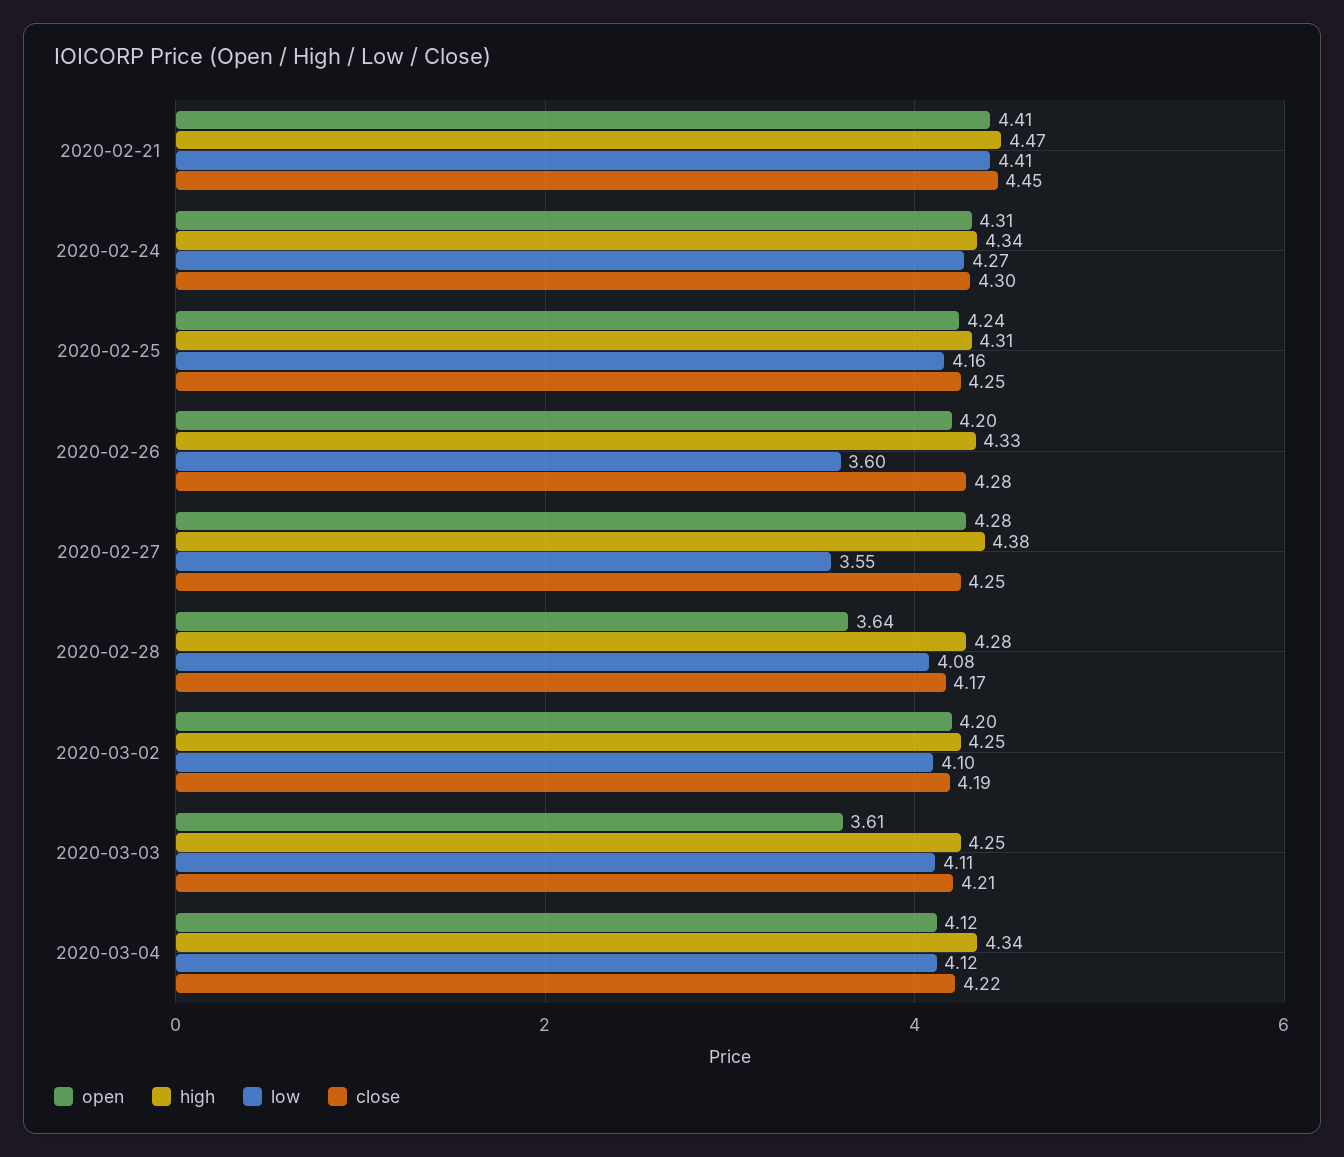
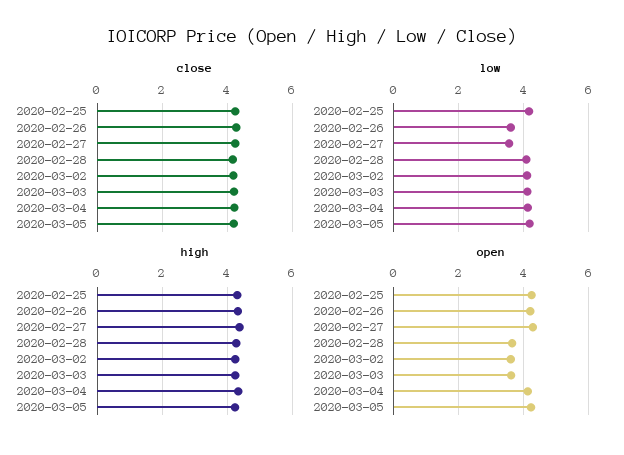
open, 2020-02-21: 4.41 -> none
high, 2020-02-21: 4.47 -> none
low, 2020-02-21: 4.41 -> none
close, 2020-02-21: 4.45 -> none
open, 2020-02-24: 4.31 -> none
high, 2020-02-24: 4.34 -> none
low, 2020-02-24: 4.27 -> none
close, 2020-02-24: 4.3 -> none
open, 2020-03-02: 4.2 -> 3.6
close, 2020-03-05: none -> 4.2
low, 2020-03-05: none -> 4.2
high, 2020-03-05: none -> 4.2
open, 2020-03-05: none -> 4.2

